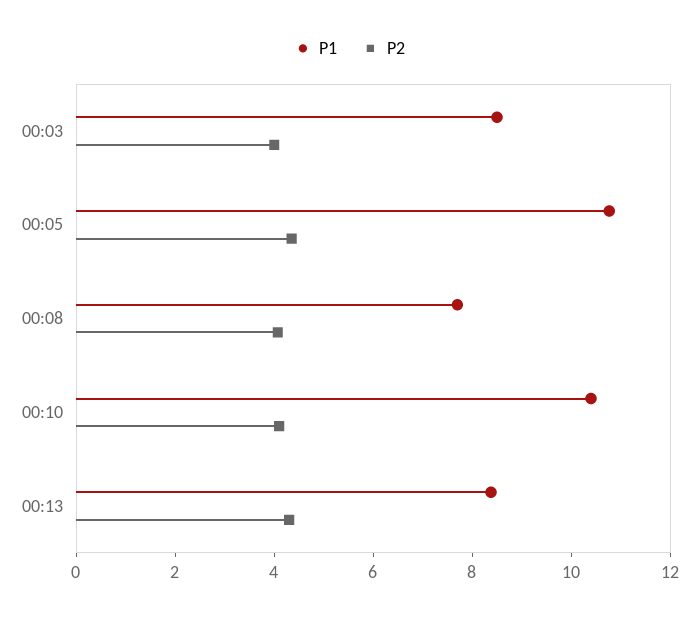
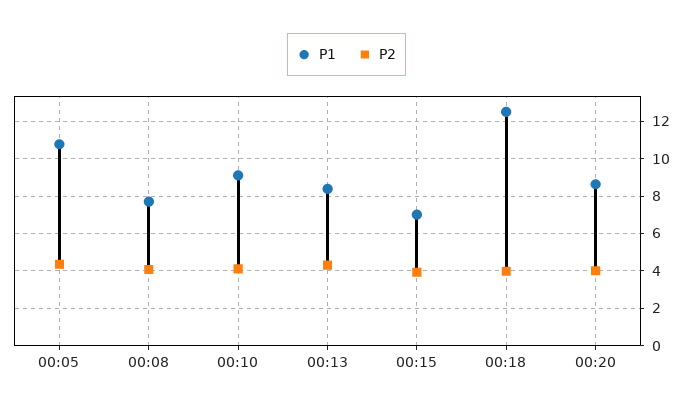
P1, 00:03: 8.5 -> none
P2, 00:03: 4 -> none
P1, 00:10: 10.5 -> 9
P1, 00:15: none -> 7
P2, 00:15: none -> 4
P1, 00:18: none -> 12.5
P2, 00:18: none -> 4
P1, 00:20: none -> 8.5
P2, 00:20: none -> 4

